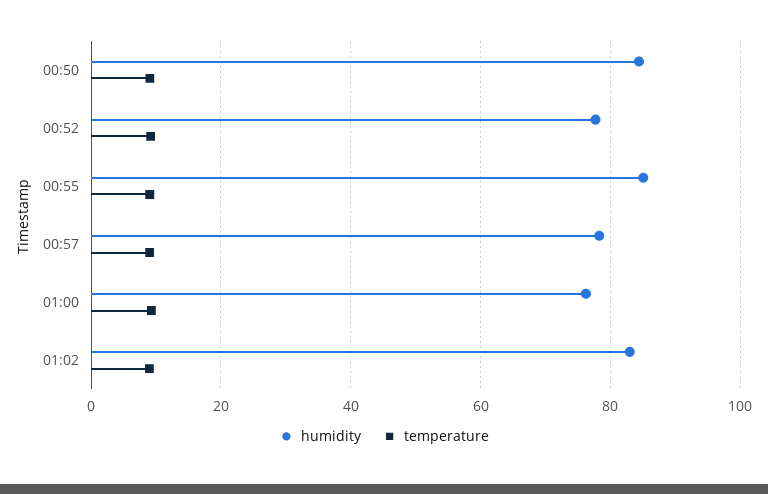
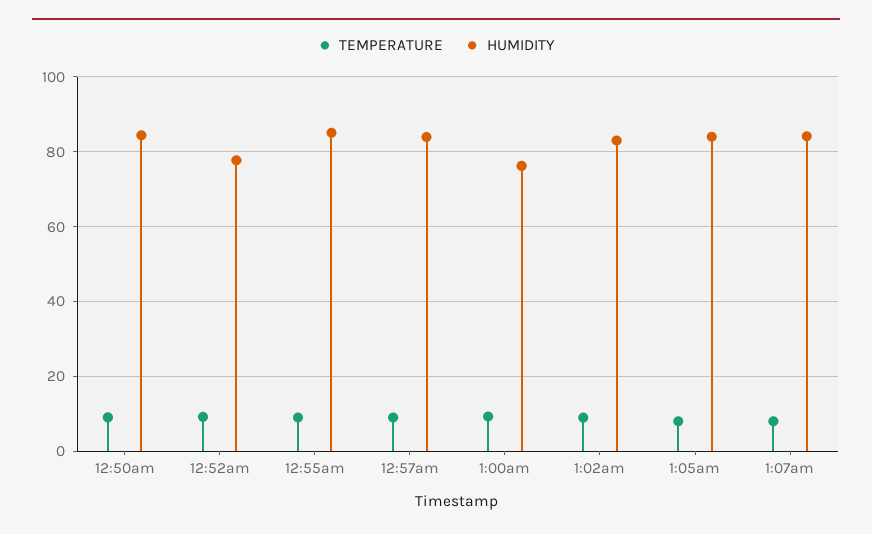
humidity, 00:57: 78 -> 84
temperature, 1:05am: none -> 8
humidity, 1:05am: none -> 84
temperature, 1:07am: none -> 8
humidity, 1:07am: none -> 84

